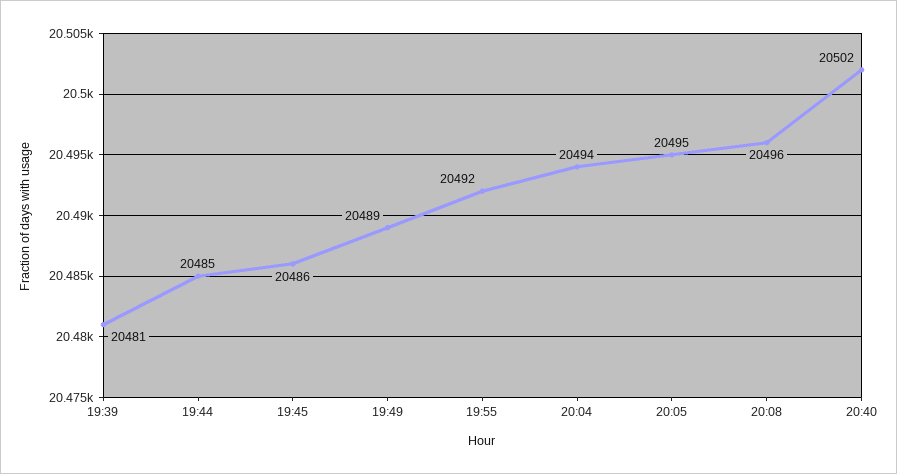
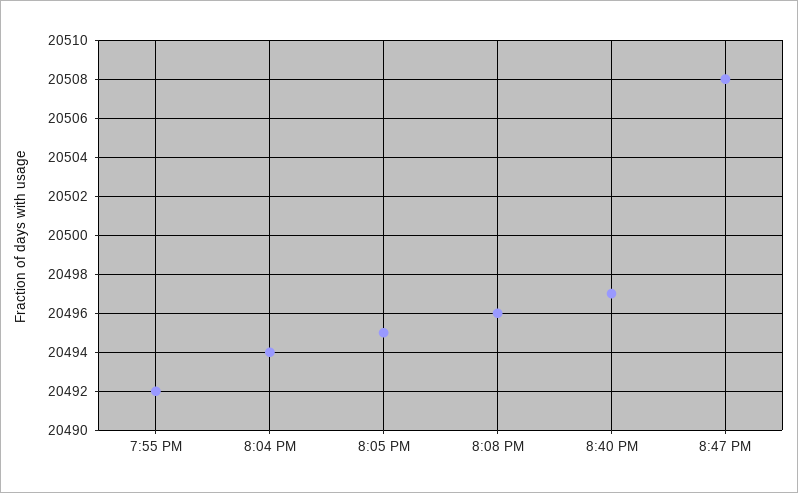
19:39: 20481 -> none
19:44: 20485 -> none
19:45: 20486 -> none
19:49: 20489 -> none
20:40: 20502 -> 20497
8:47 PM: none -> 20508

